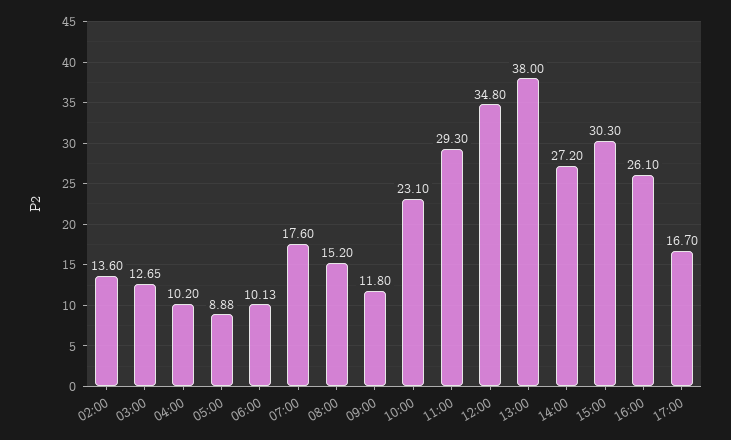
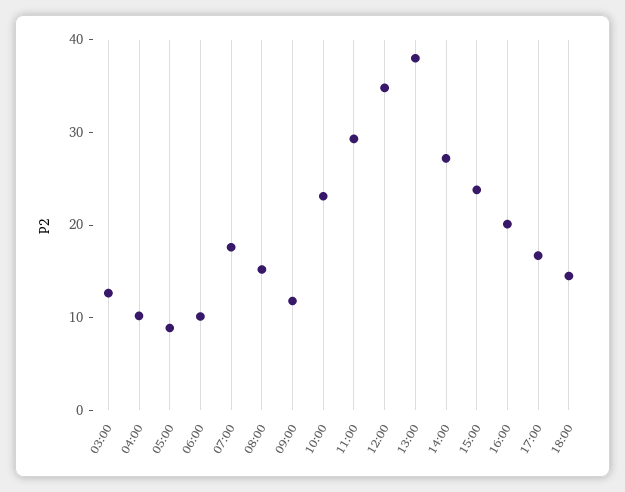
02:00: 13.6 -> none
15:00: 30.3 -> 24
16:00: 26.1 -> 20
18:00: none -> 14

